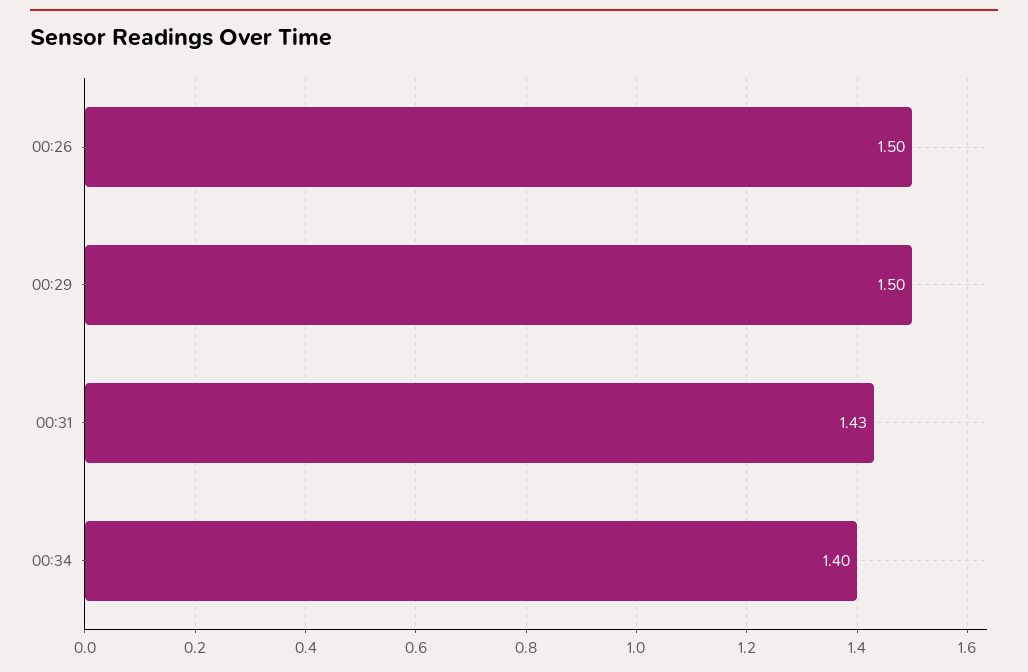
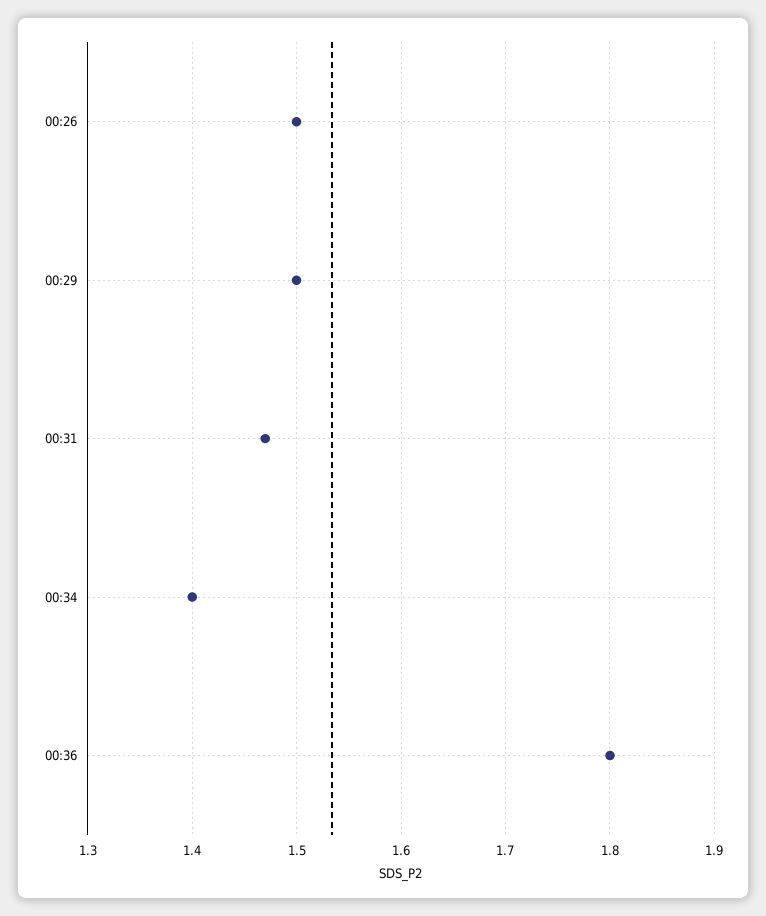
00:31: 1.43 -> 1.47
00:36: none -> 1.8

